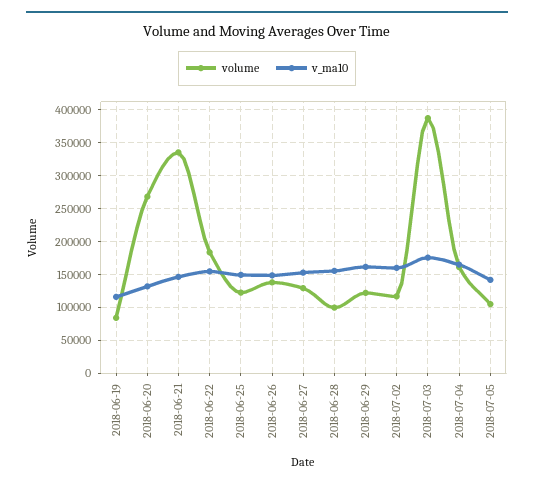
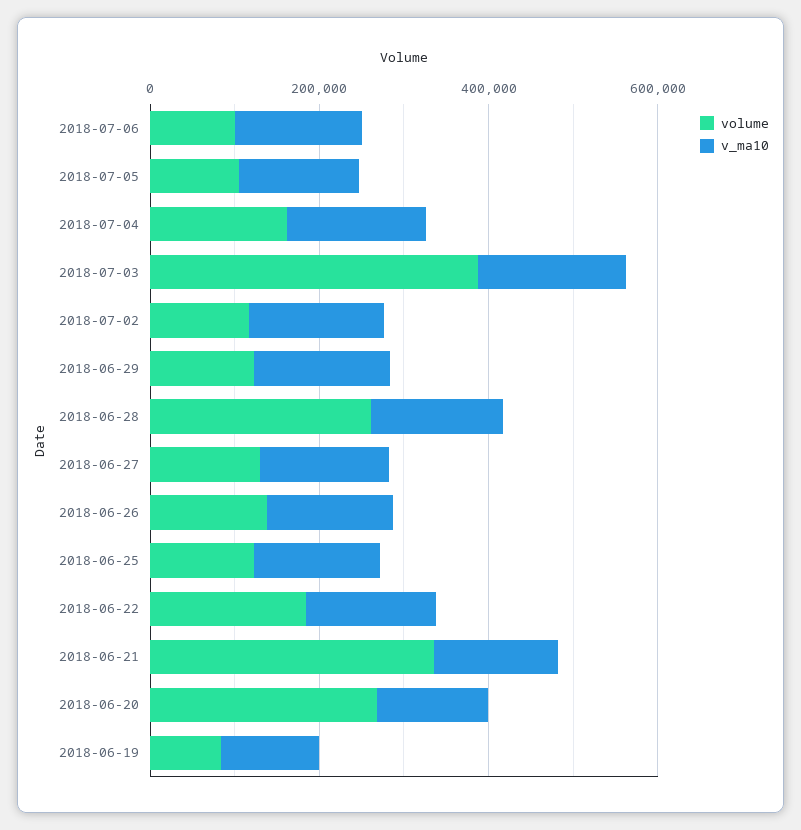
volume, 2018-06-28: 100000 -> 250000
volume, 2018-07-06: none -> 100000
v_ma10, 2018-07-06: none -> 150000

